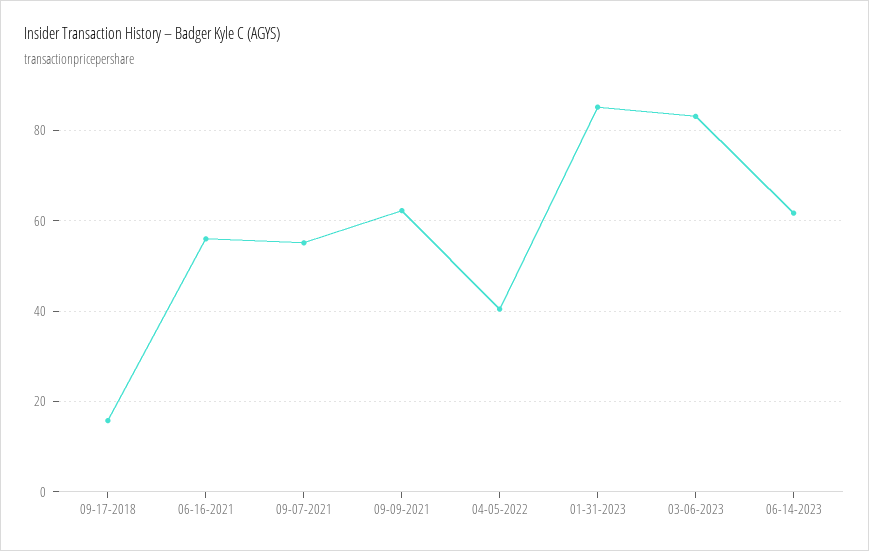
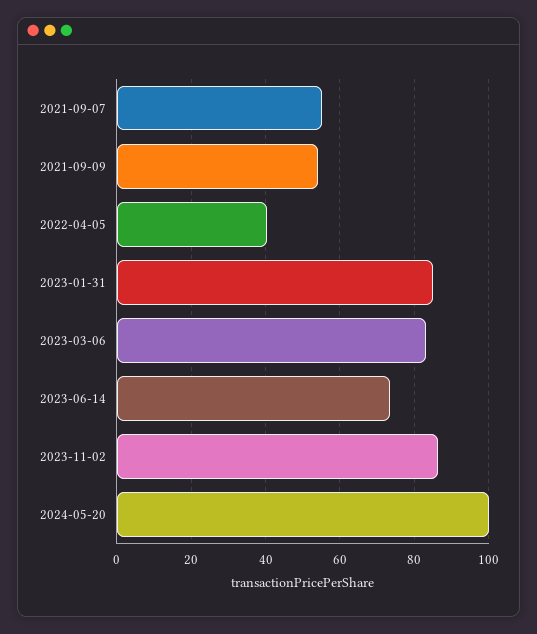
09-17-2018: 16 -> none
06-16-2021: 56 -> none
09-09-2021: 62 -> 54
06-14-2023: 62 -> 74
2023-11-02: none -> 86
2024-05-20: none -> 100

